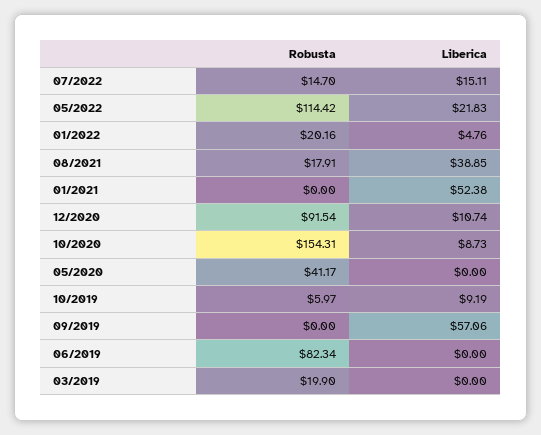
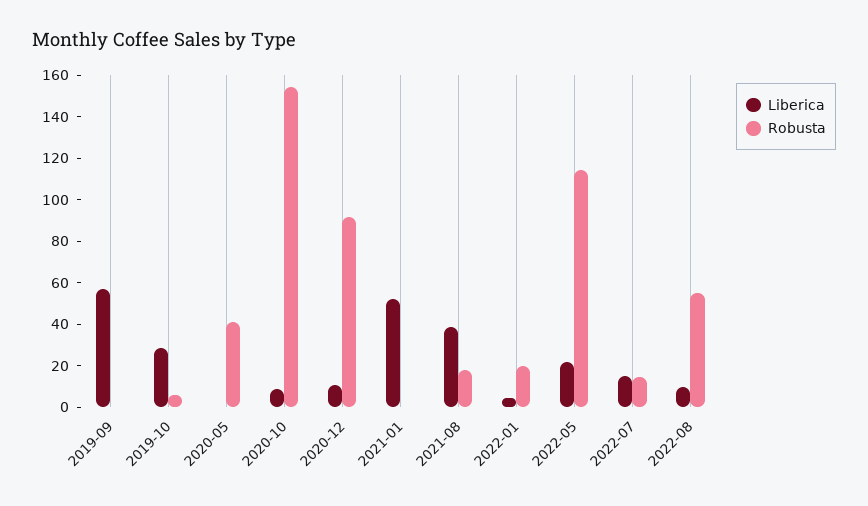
Liberica, 10/2019: 9.19 -> 30
Robusta, 06/2019: 82.34 -> none
Liberica, 06/2019: 0 -> none
Robusta, 03/2019: 19.9 -> none
Liberica, 03/2019: 0 -> none
Liberica, 2022-08: none -> 10
Robusta, 2022-08: none -> 55

